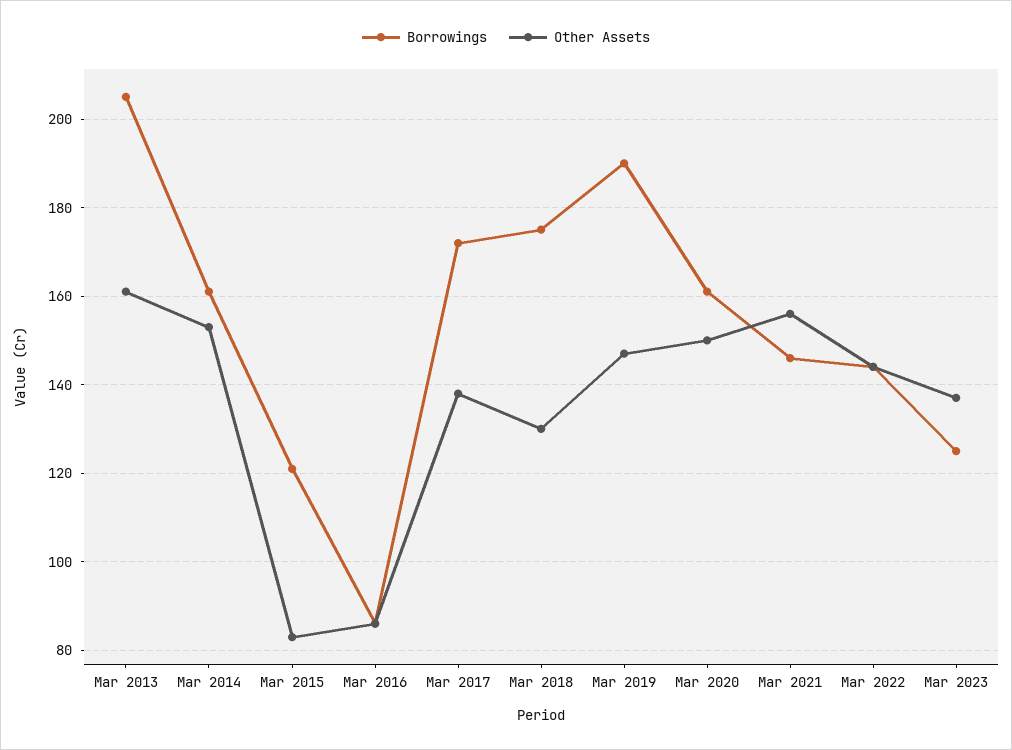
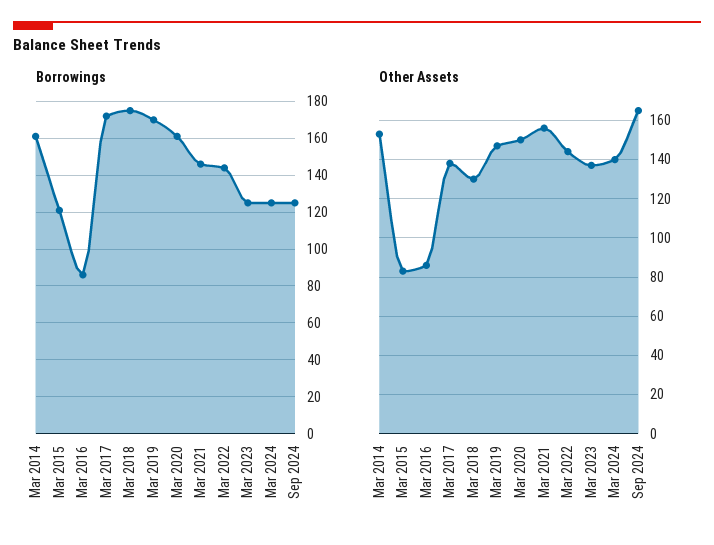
Borrowings, Mar 2013: 205 -> none
Other Assets, Mar 2013: 160 -> none
Borrowings, Mar 2019: 190 -> 170
Borrowings, Mar 2024: none -> 125
Borrowings, Sep 2024: none -> 125
Other Assets, Mar 2024: none -> 140
Other Assets, Sep 2024: none -> 165

